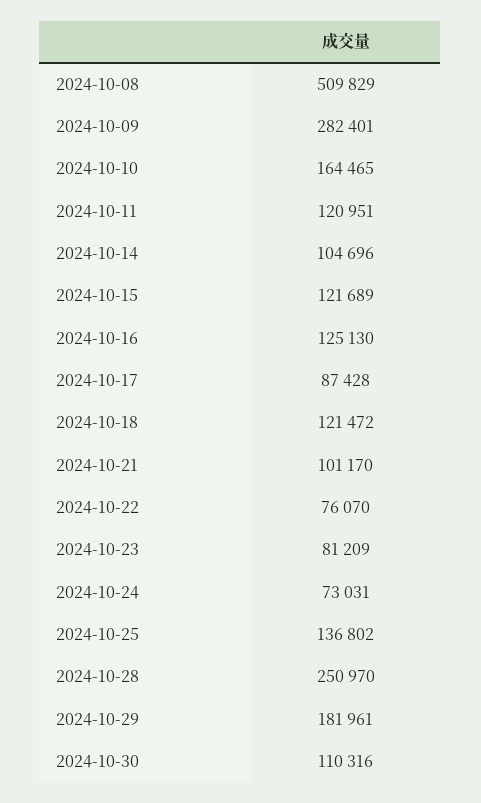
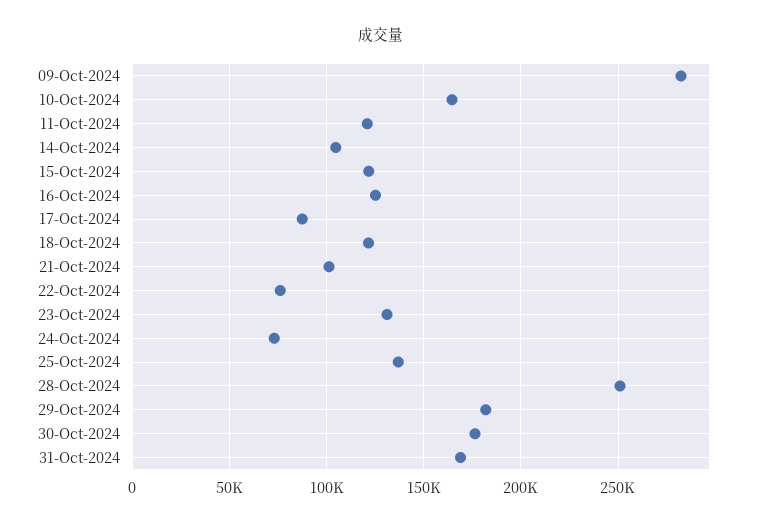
2024-10-08: 509829 -> none
2024-10-23: 81209 -> 130000
2024-10-30: 110316 -> 175000
31-Oct-2024: none -> 170000

